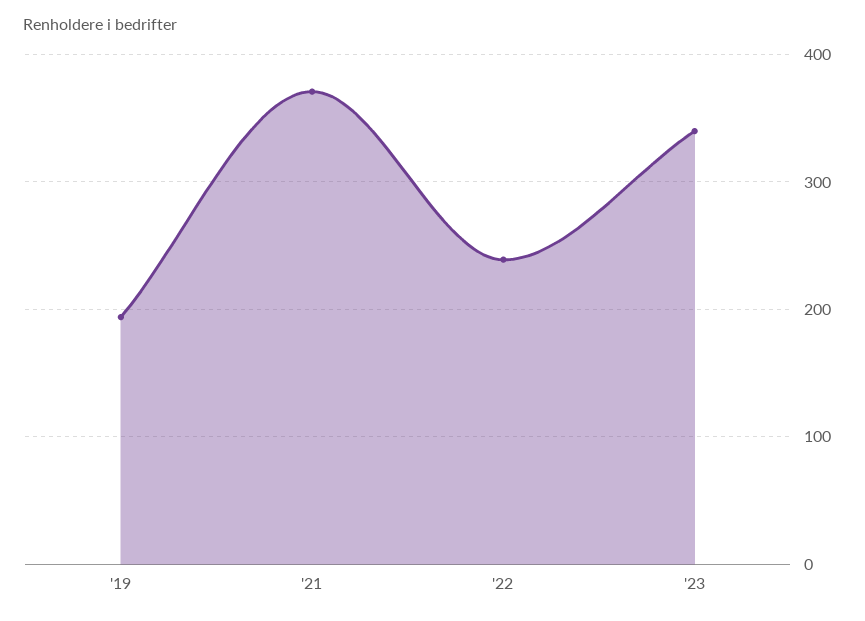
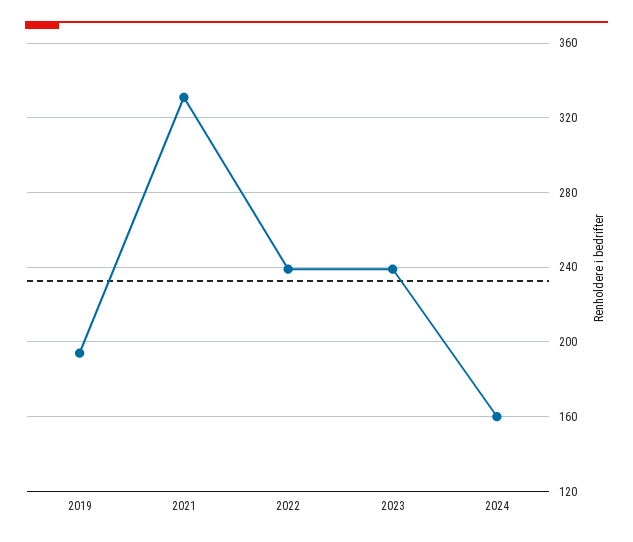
'21: 370 -> 330
'23: 340 -> 240
2024: none -> 160

